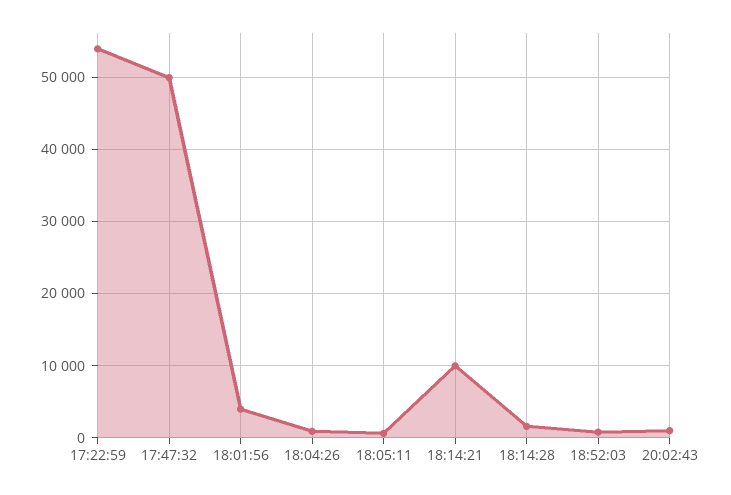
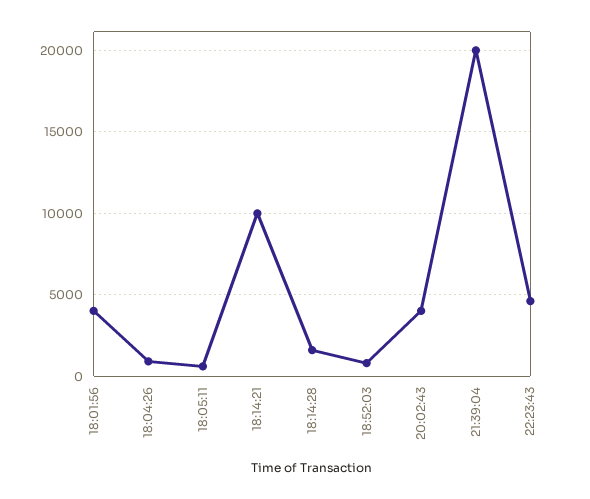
17:22:59: 54000 -> none
17:47:32: 50000 -> none
20:02:43: 1000 -> 4000
21:39:04: none -> 20000
22:23:43: none -> 4500

